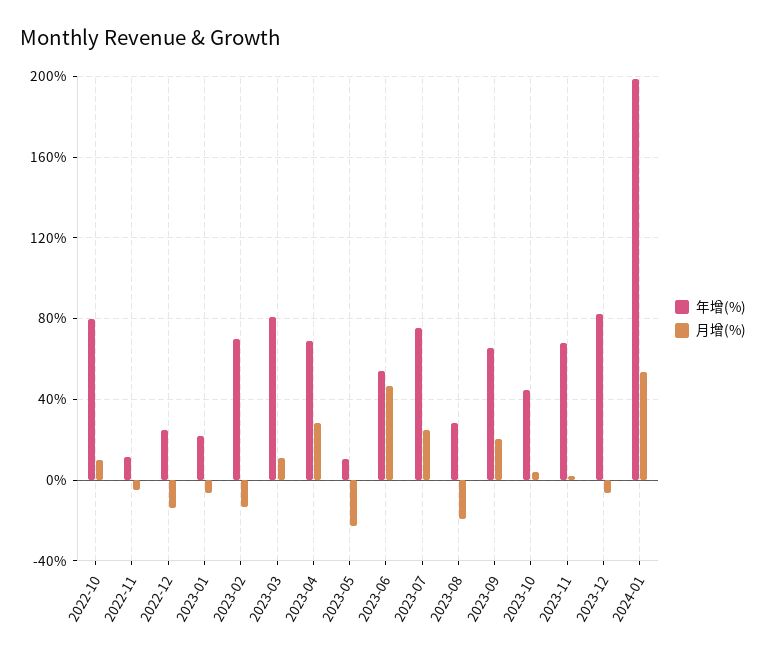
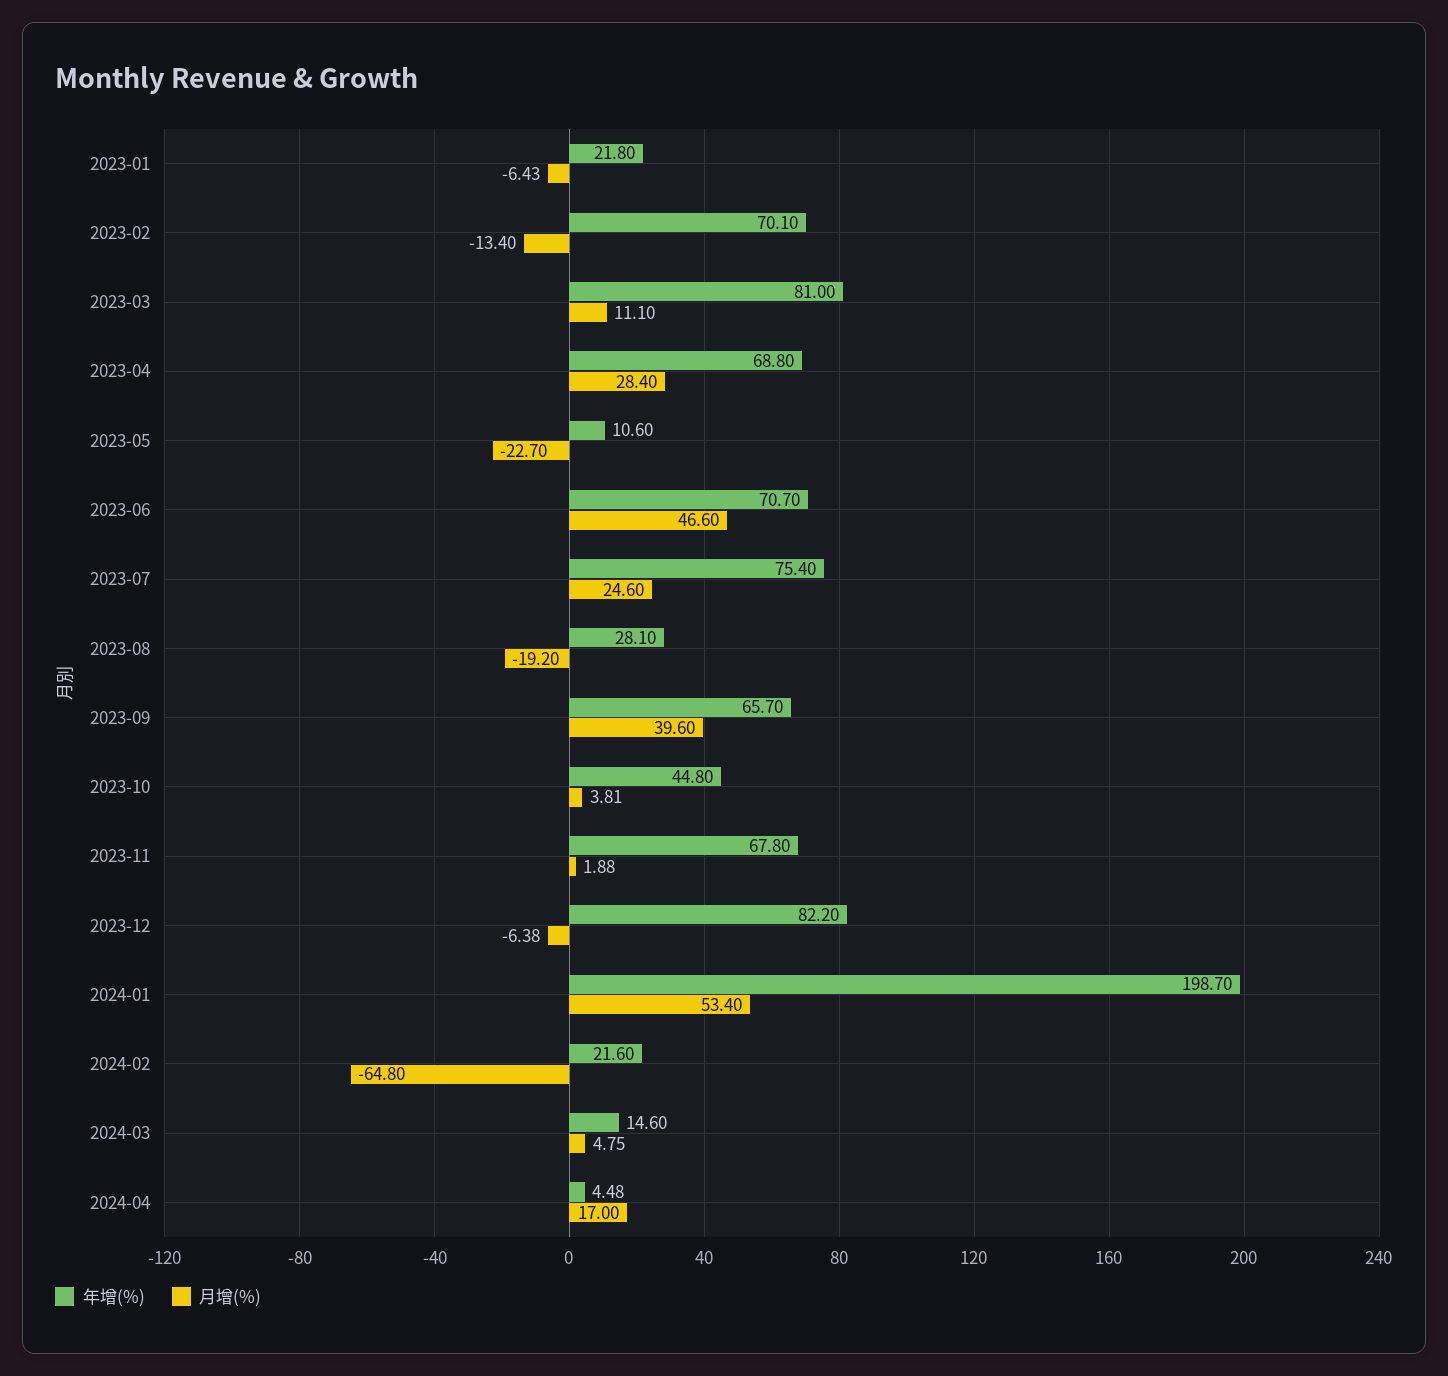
年增(%), 2022-10: 80 -> none
月增(%), 2022-10: 10 -> none
年增(%), 2022-11: 10 -> none
月增(%), 2022-11: -5 -> none
年增(%), 2022-12: 25 -> none
月增(%), 2022-12: -15 -> none
年增(%), 2023-06: 55 -> 70.7
月增(%), 2023-09: 20 -> 39.6
年增(%), 2024-02: none -> 21.6
月增(%), 2024-02: none -> -64.8
年增(%), 2024-03: none -> 14.6
月增(%), 2024-03: none -> 4.75
年增(%), 2024-04: none -> 4.48
月增(%), 2024-04: none -> 17

